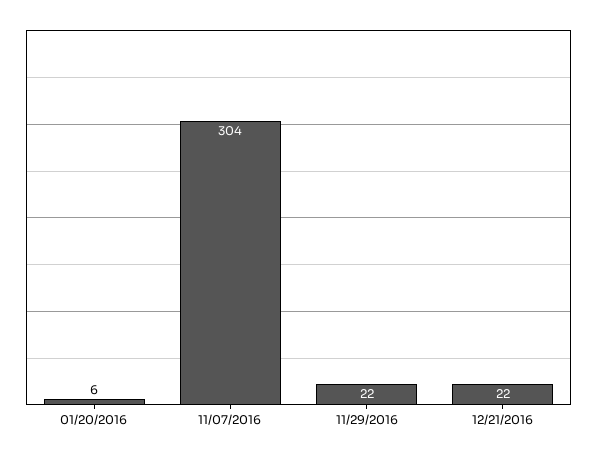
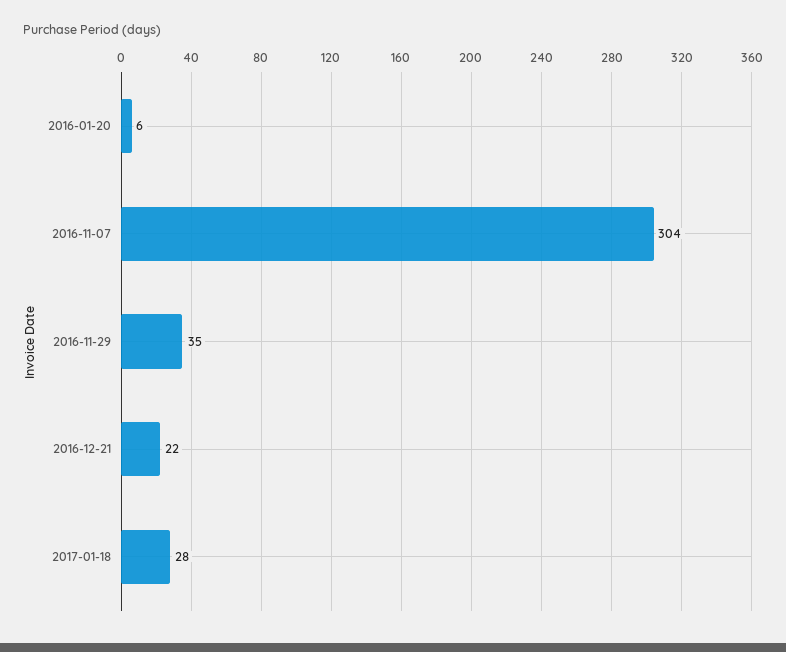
11/29/2016: 22 -> 35
2017-01-18: none -> 28

